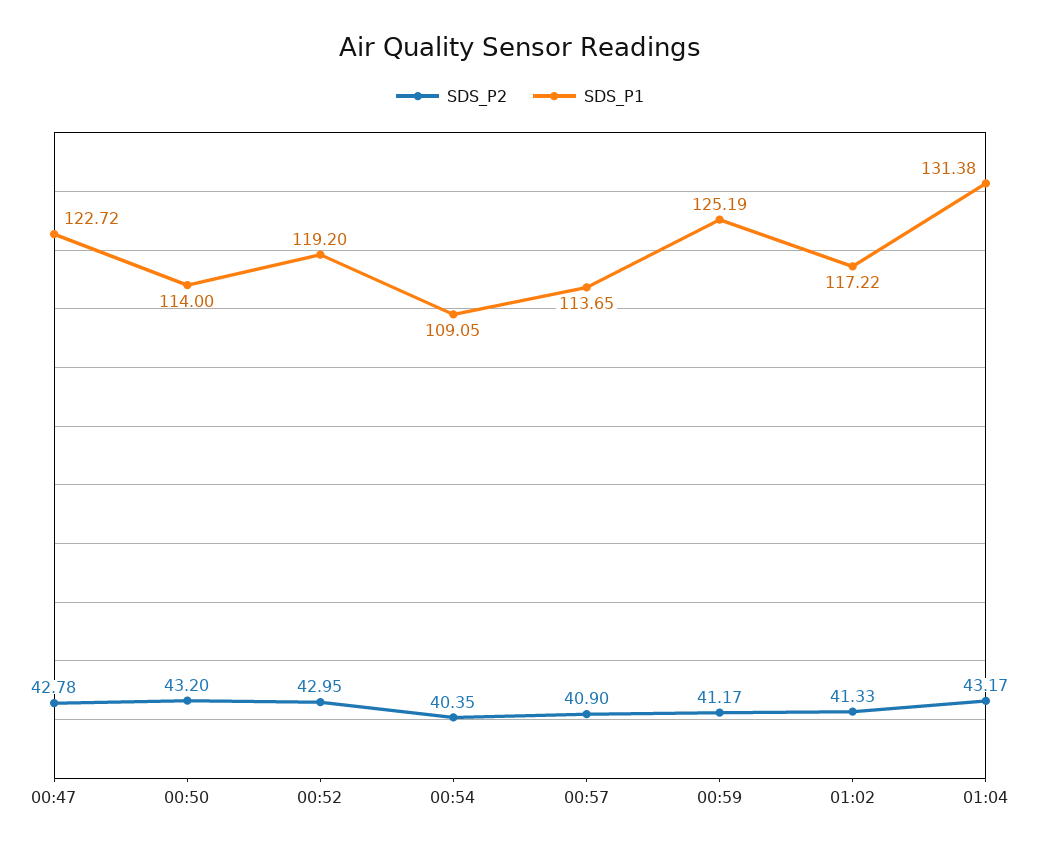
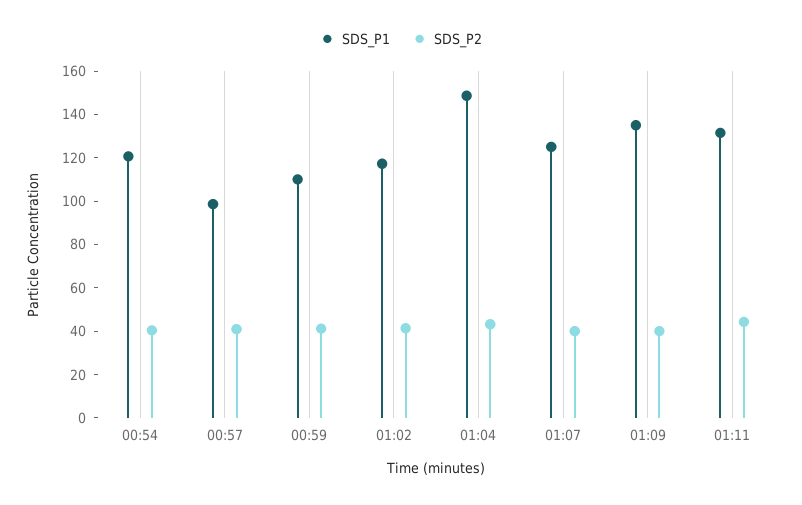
SDS_P2, 00:47: 42.78 -> none
SDS_P1, 00:47: 122.72 -> none
SDS_P2, 00:50: 43.2 -> none
SDS_P1, 00:50: 114 -> none
SDS_P2, 00:52: 42.95 -> none
SDS_P1, 00:52: 119.2 -> none
SDS_P1, 00:54: 109.05 -> 120
SDS_P1, 00:57: 113.65 -> 100
SDS_P1, 00:59: 125.19 -> 110
SDS_P1, 01:04: 131.38 -> 150
SDS_P1, 01:07: none -> 125
SDS_P2, 01:07: none -> 40
SDS_P1, 01:09: none -> 135
SDS_P2, 01:09: none -> 40
SDS_P1, 01:11: none -> 130
SDS_P2, 01:11: none -> 45

